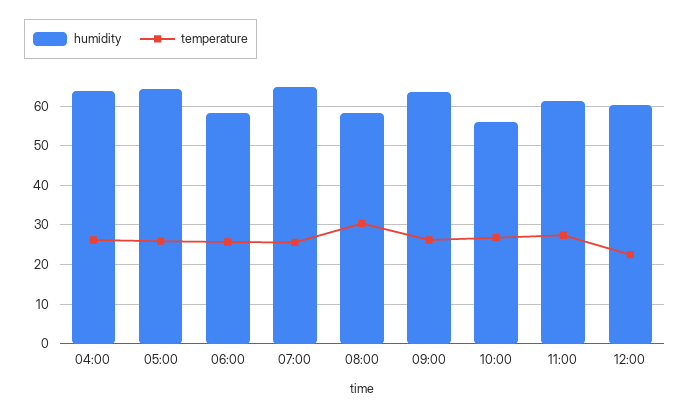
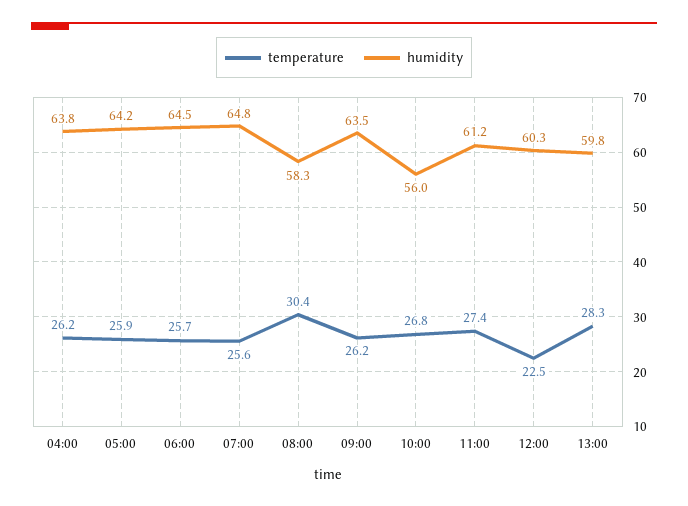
humidity, 06:00: 58 -> 64.5
temperature, 13:00: none -> 28.3
humidity, 13:00: none -> 59.8

